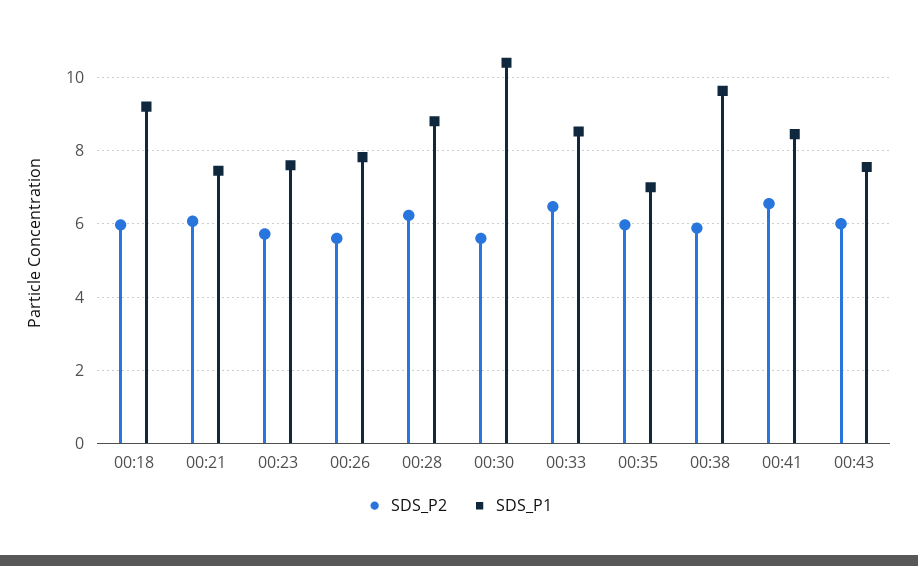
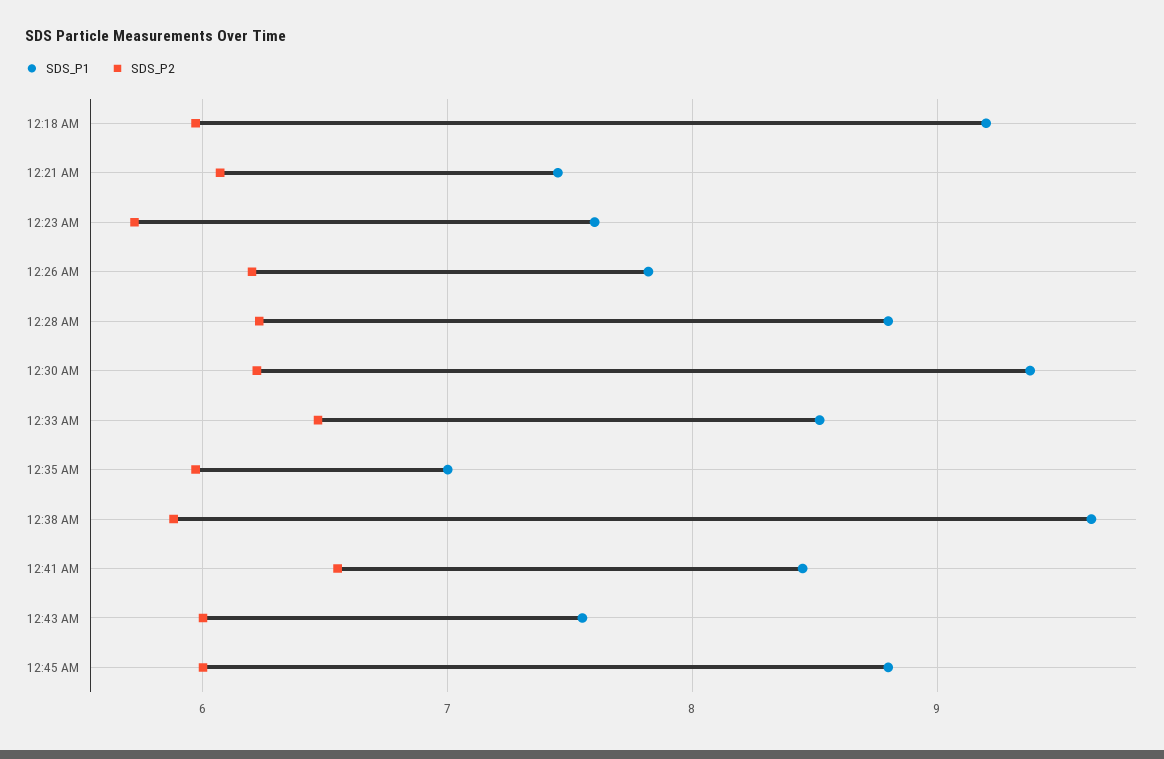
SDS_P2, 00:26: 5.6 -> 6.2
SDS_P2, 00:30: 5.6 -> 6.2
SDS_P1, 00:30: 10.4 -> 9.4
SDS_P1, 12:45 AM: none -> 8.8
SDS_P2, 12:45 AM: none -> 6

